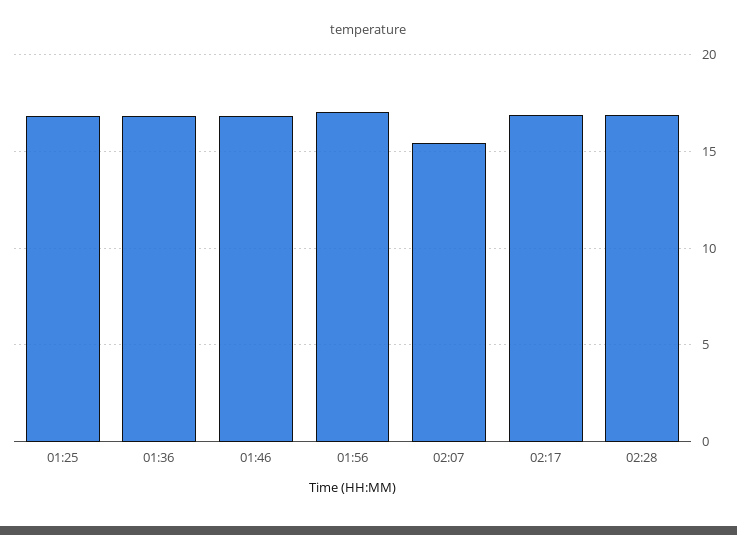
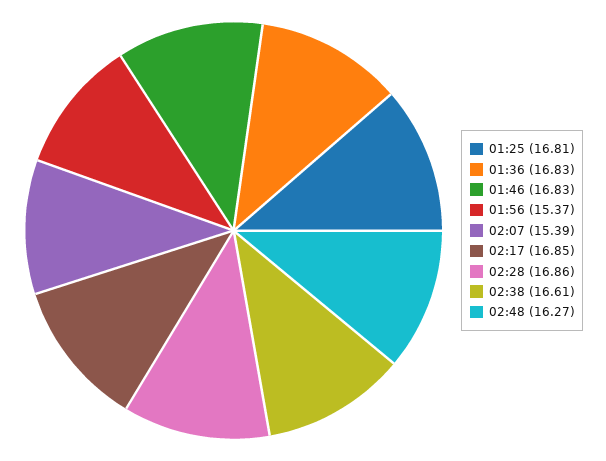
01:56: 17 -> 15.37
02:38: none -> 16.61
02:48: none -> 16.27

